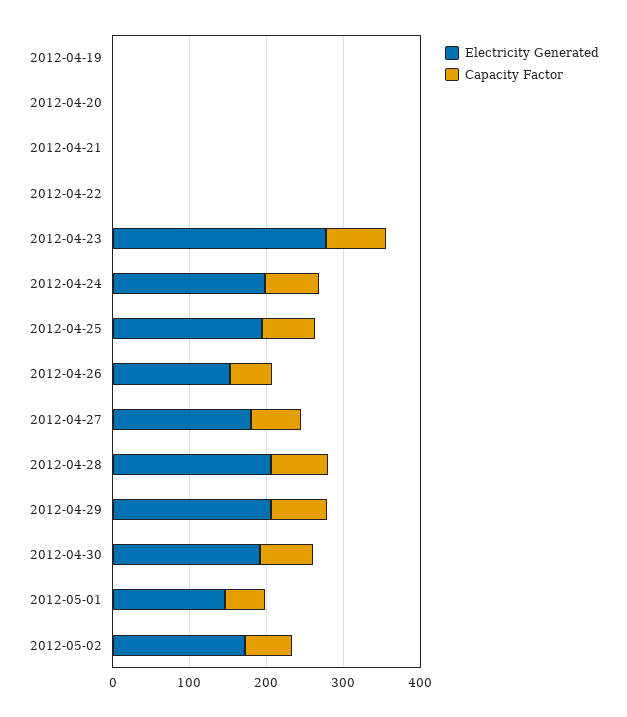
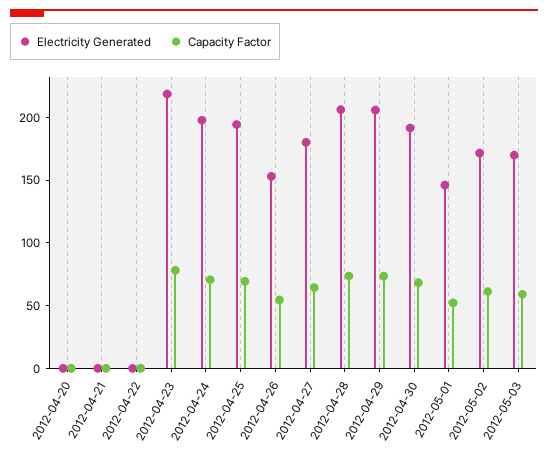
Electricity Generated, 2012-04-19: 0 -> none
Capacity Factor, 2012-04-19: 0 -> none
Electricity Generated, 2012-04-23: 280 -> 220
Electricity Generated, 2012-05-03: none -> 170
Capacity Factor, 2012-05-03: none -> 60

